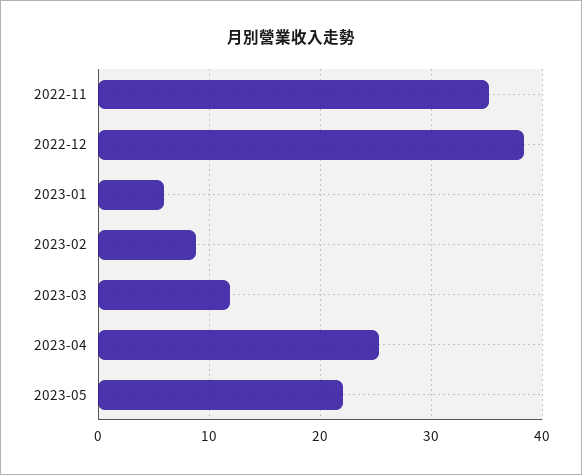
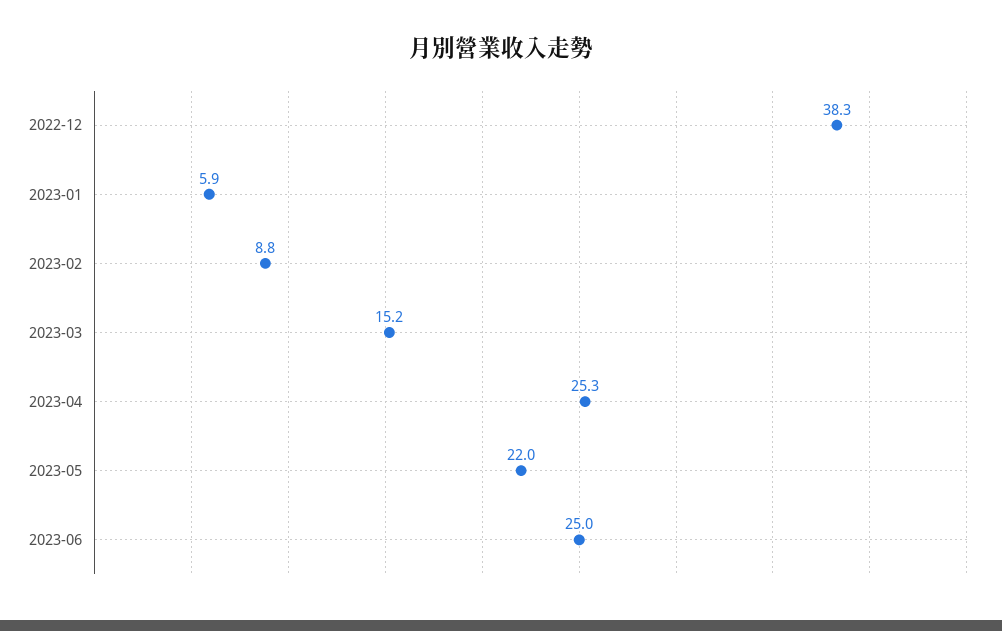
2022-11: 35 -> none
2023-03: 12 -> 15.2
2023-06: none -> 25

